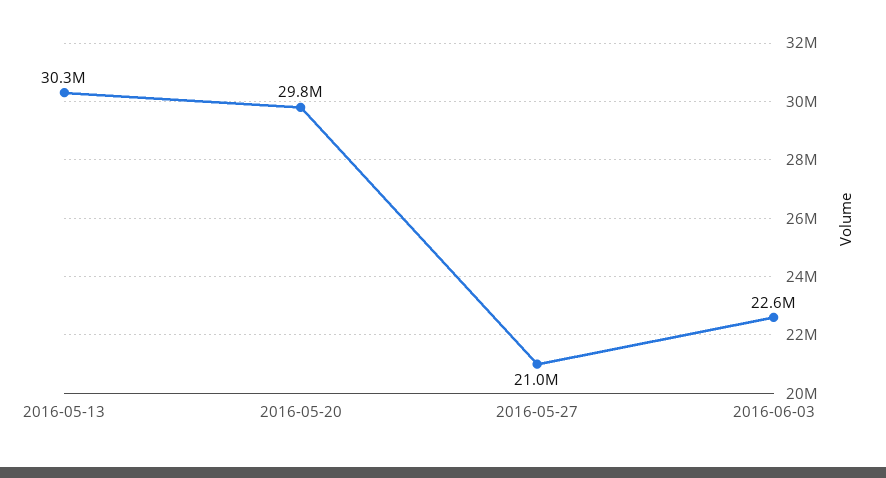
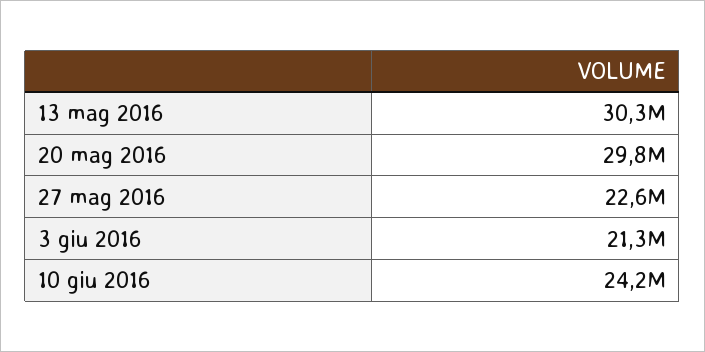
2016-05-27: 21000000 -> 22600000
2016-06-03: 22600000 -> 21300000
10 giu 2016: none -> 24200000

